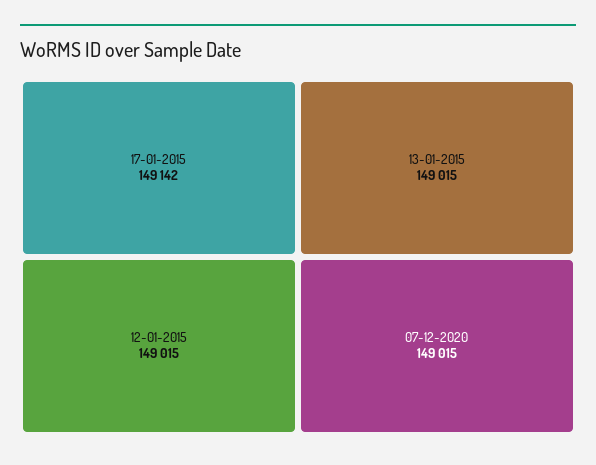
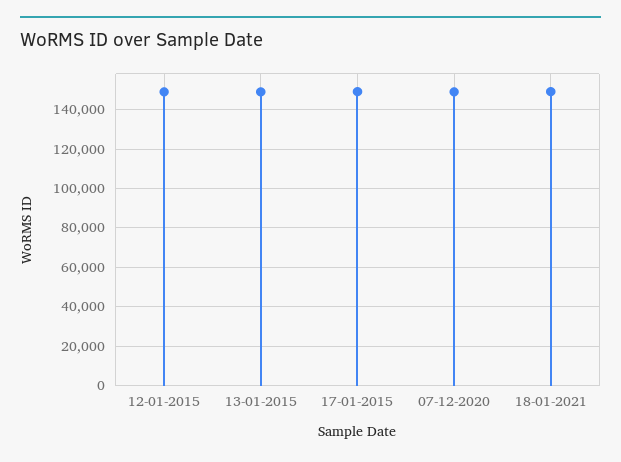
18-01-2021: none -> 150000

